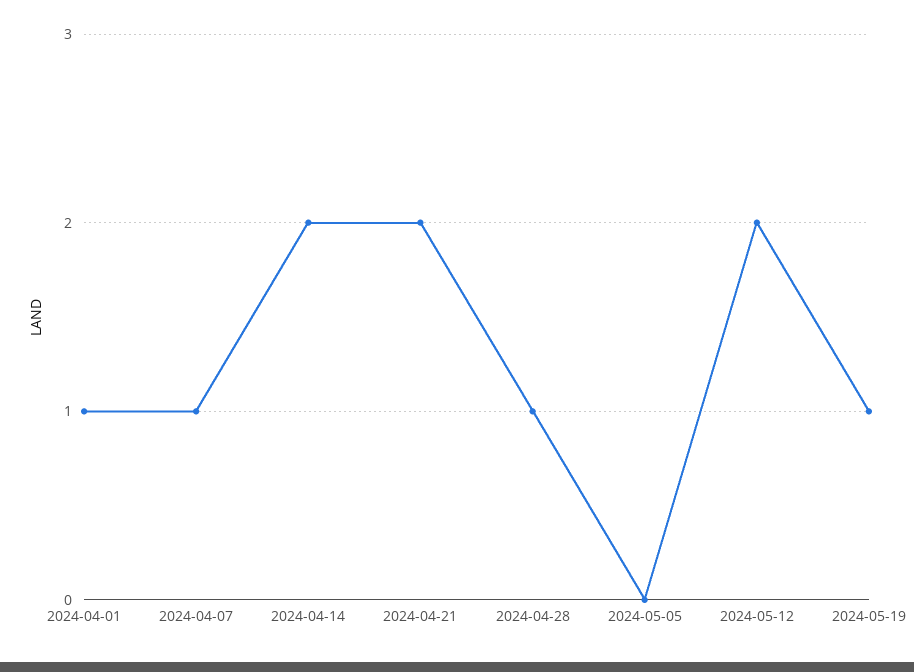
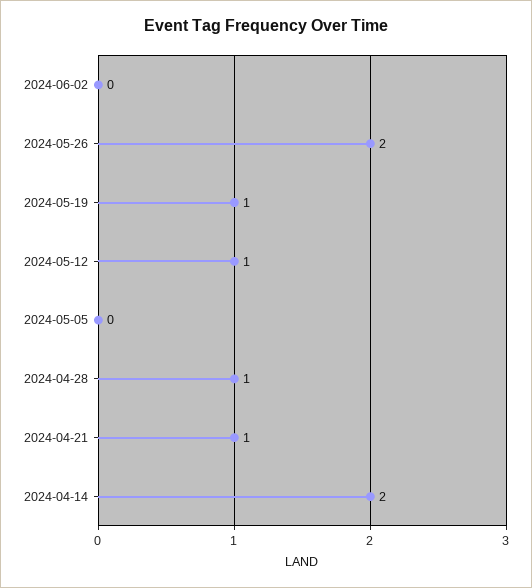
2024-04-01: 1 -> none
2024-04-07: 1 -> none
2024-04-21: 2 -> 1
2024-05-12: 2 -> 1
2024-06-02: none -> 0
2024-05-26: none -> 2

